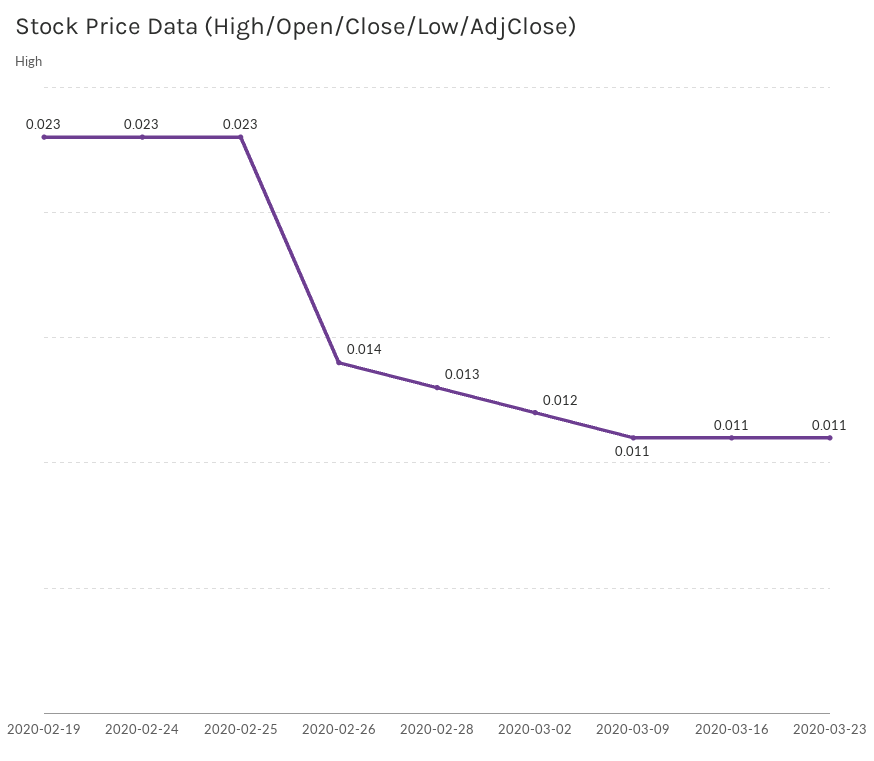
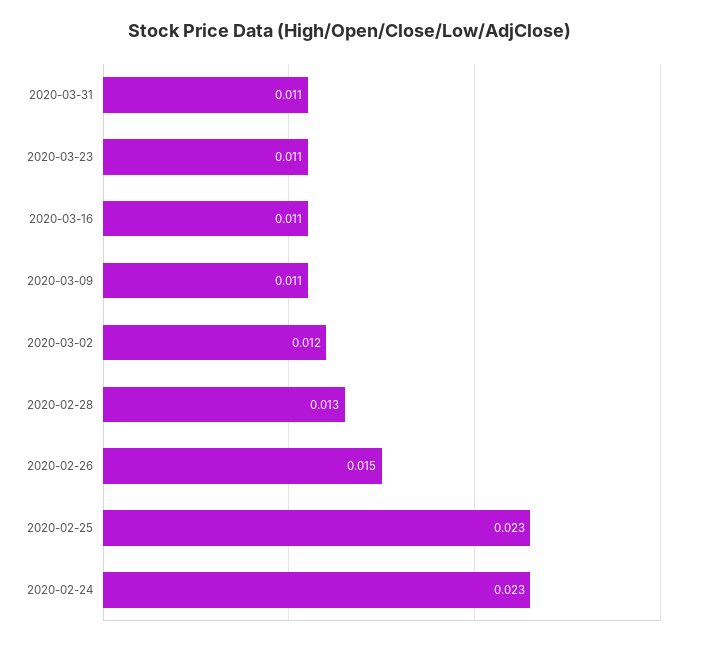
2020-02-19: 0.023 -> none
2020-02-26: 0.014 -> 0.015
2020-03-31: none -> 0.011

